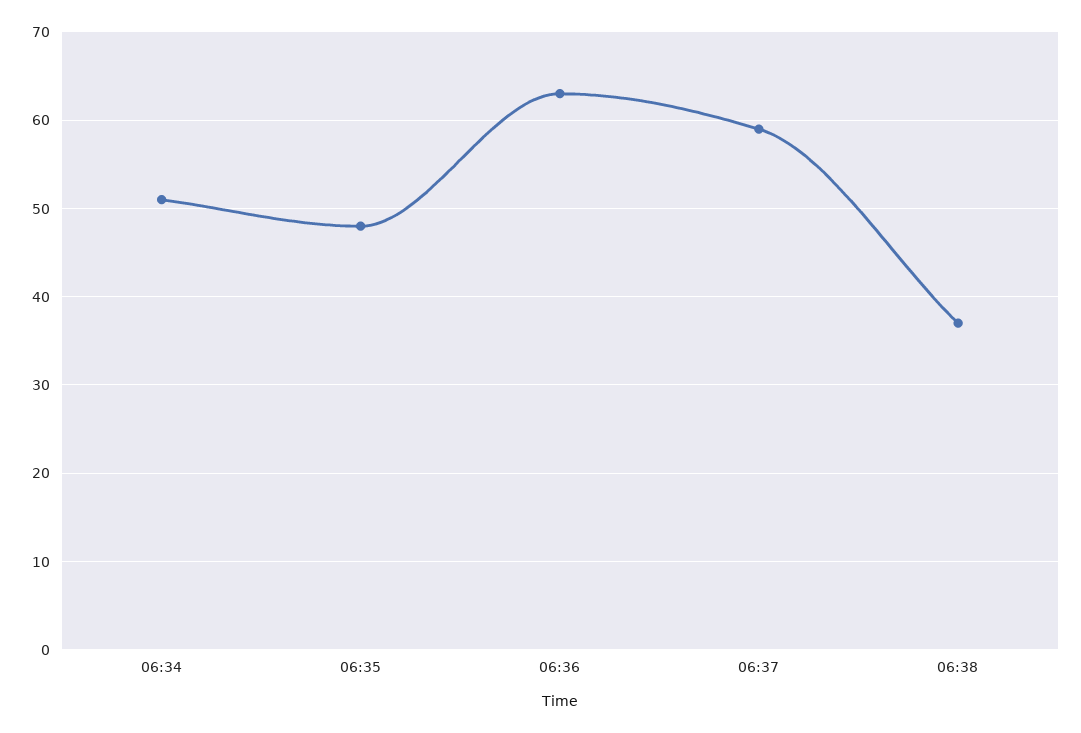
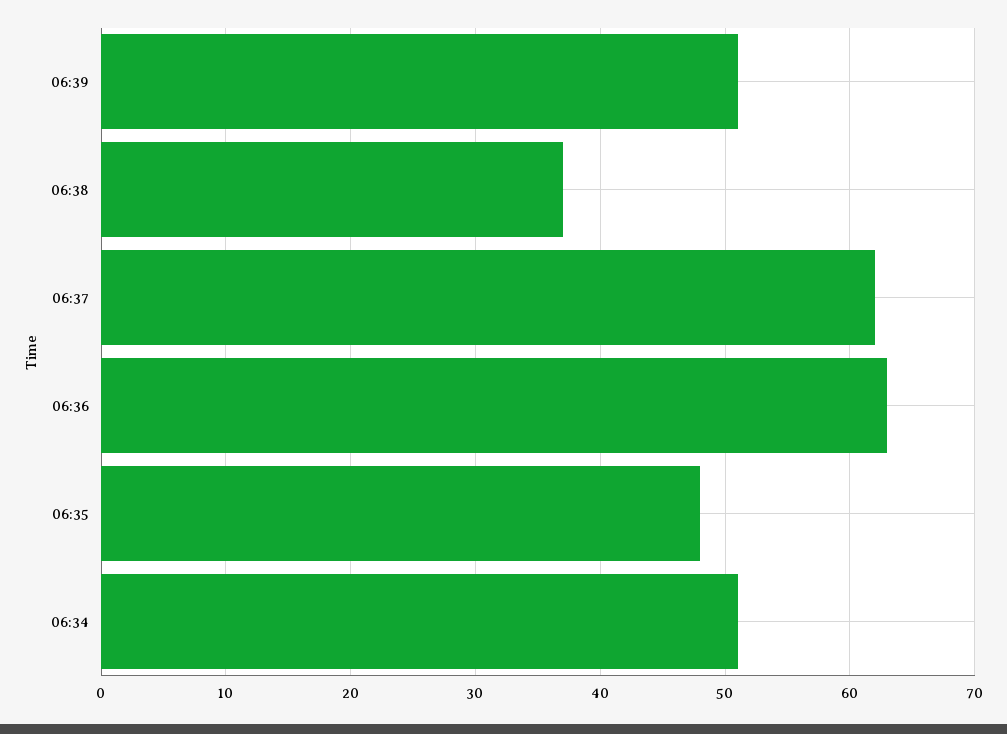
06:37: 59 -> 62
06:39: none -> 51

